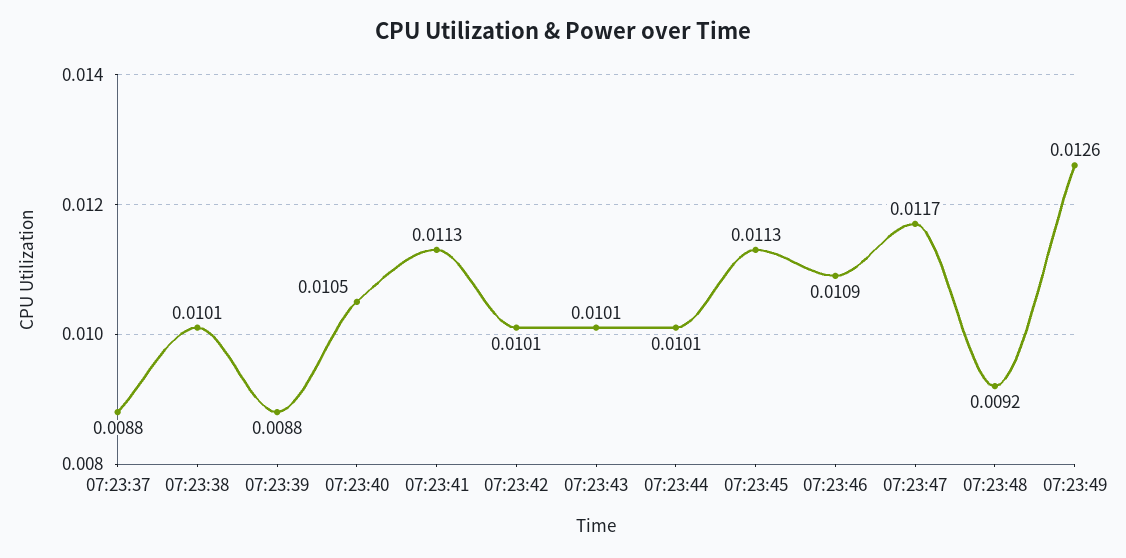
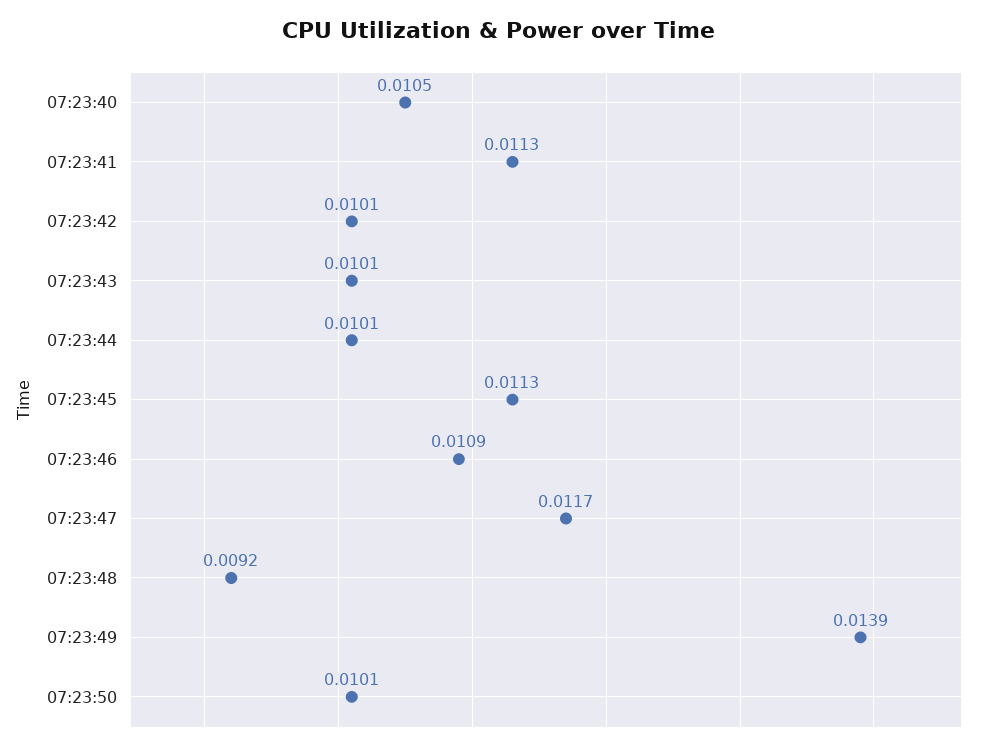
07:23:37: 0.0088 -> none
07:23:38: 0.0101 -> none
07:23:39: 0.0088 -> none
07:23:49: 0.0126 -> 0.0139
07:23:50: none -> 0.0101

